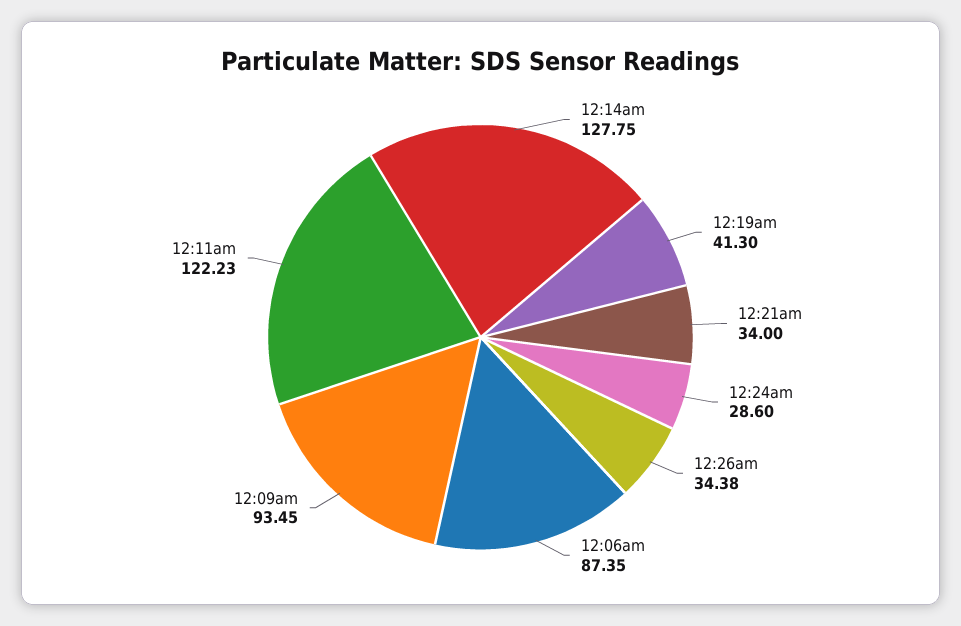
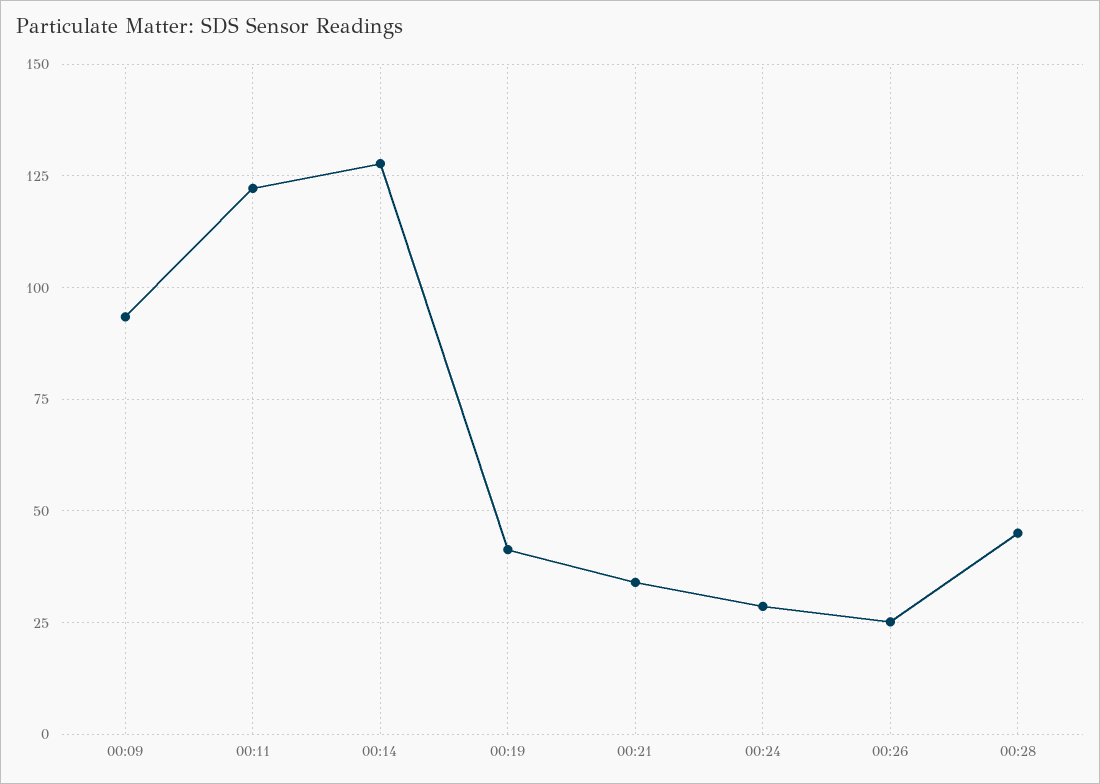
12:26am: 34.38 -> 25
12:06am: 87.35 -> none
00:28: none -> 45

